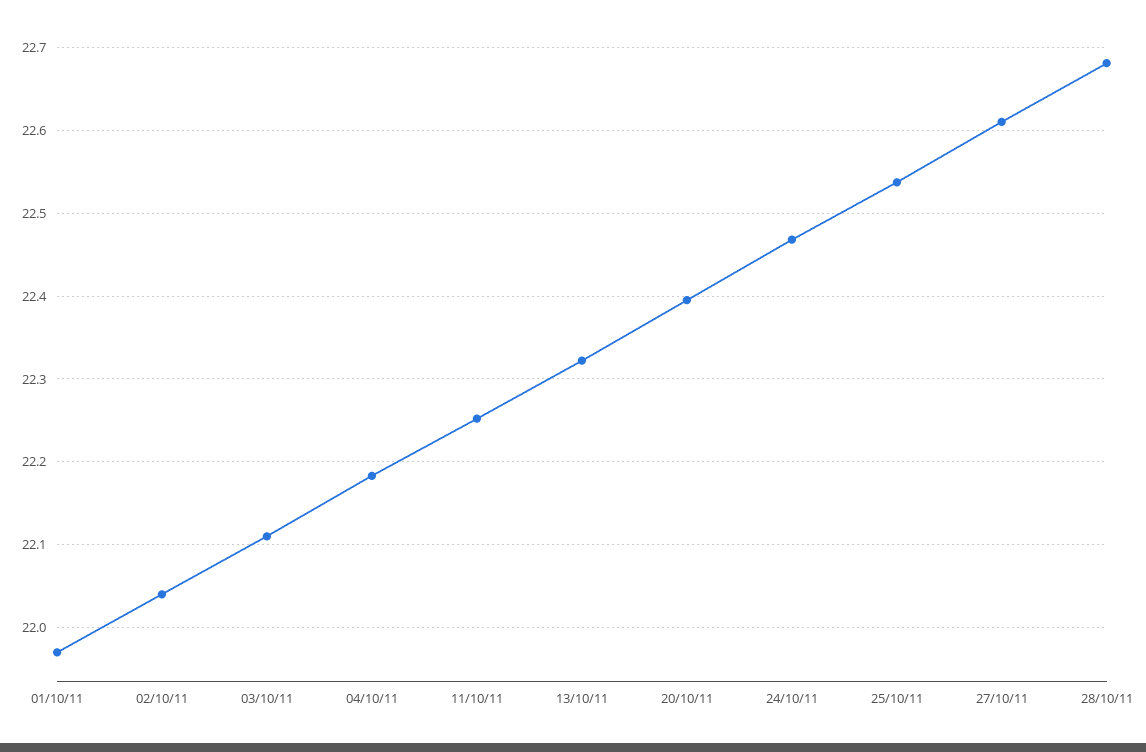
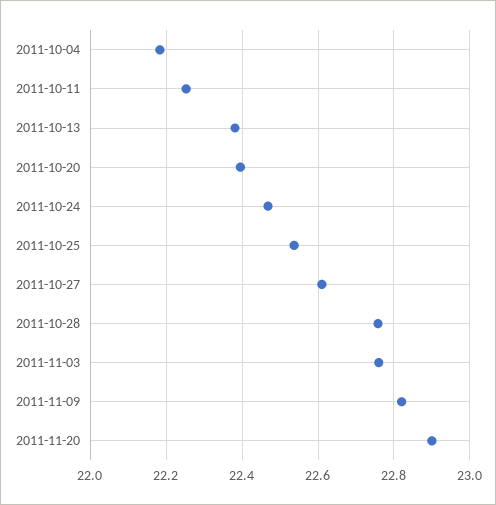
01/10/11: 21.97 -> none
02/10/11: 22.04 -> none
03/10/11: 22.11 -> none
13/10/11: 22.32 -> 22.38
28/10/11: 22.68 -> 22.76
2011-11-03: none -> 22.76
2011-11-09: none -> 22.82
2011-11-20: none -> 22.9

